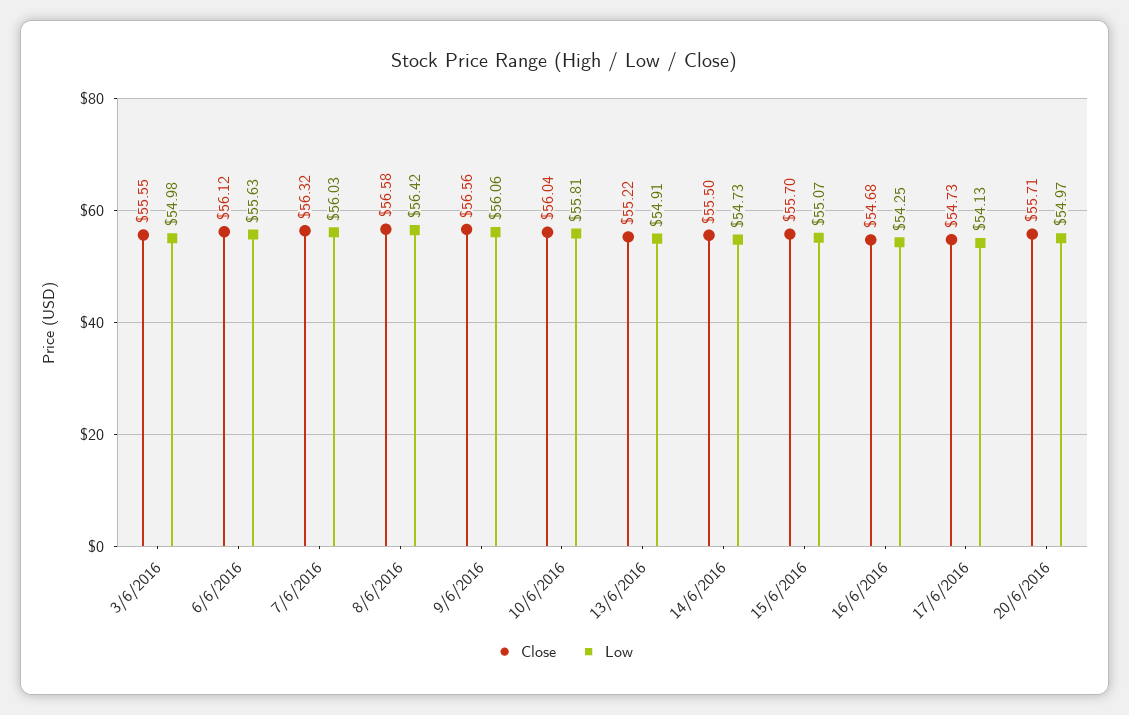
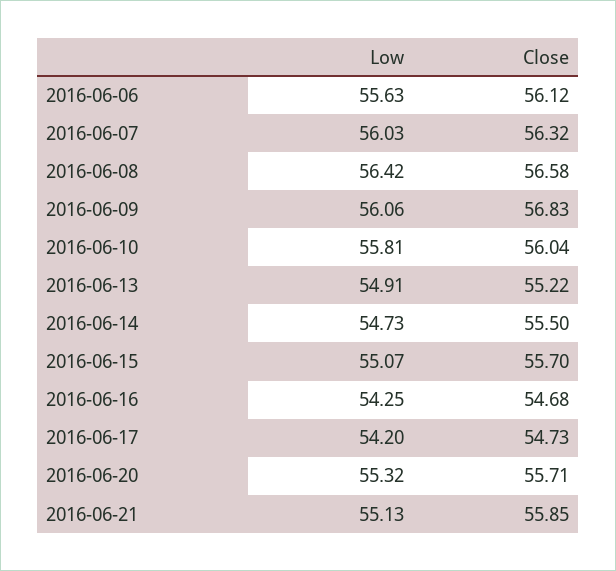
Close, 3/6/2016: 55.55 -> none
Low, 3/6/2016: 54.98 -> none
Close, 9/6/2016: 56.56 -> 56.83
Low, 17/6/2016: 54.13 -> 54.2
Low, 20/6/2016: 54.97 -> 55.32
Low, 2016-06-21: none -> 55.13
Close, 2016-06-21: none -> 55.85

